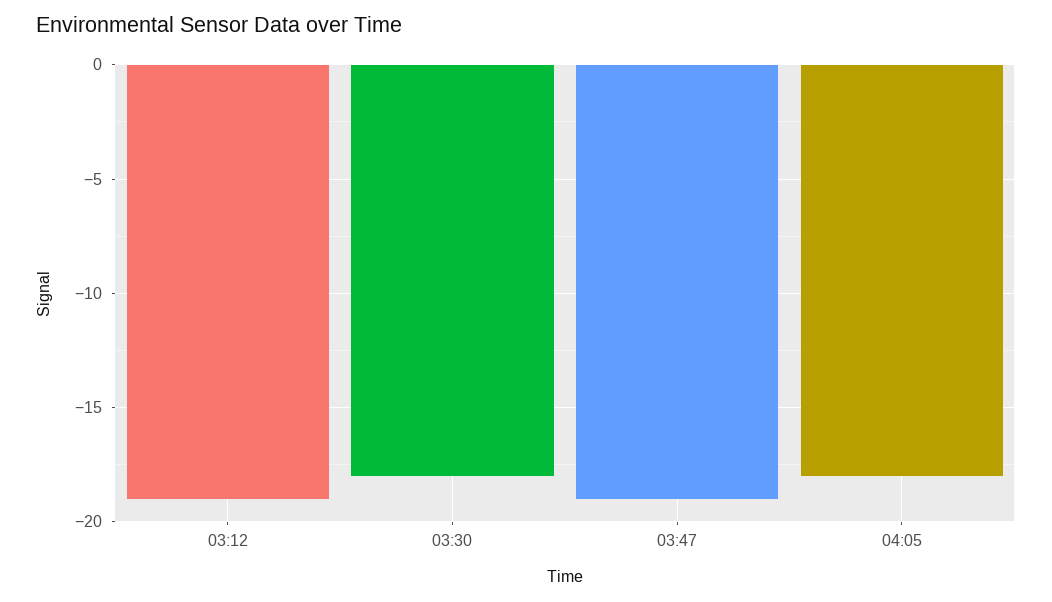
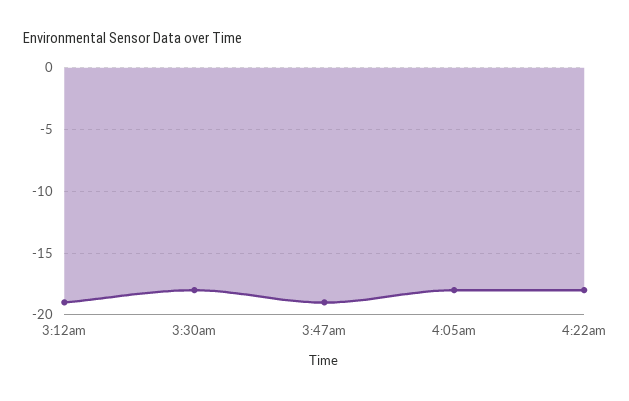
4:22am: none -> -18

